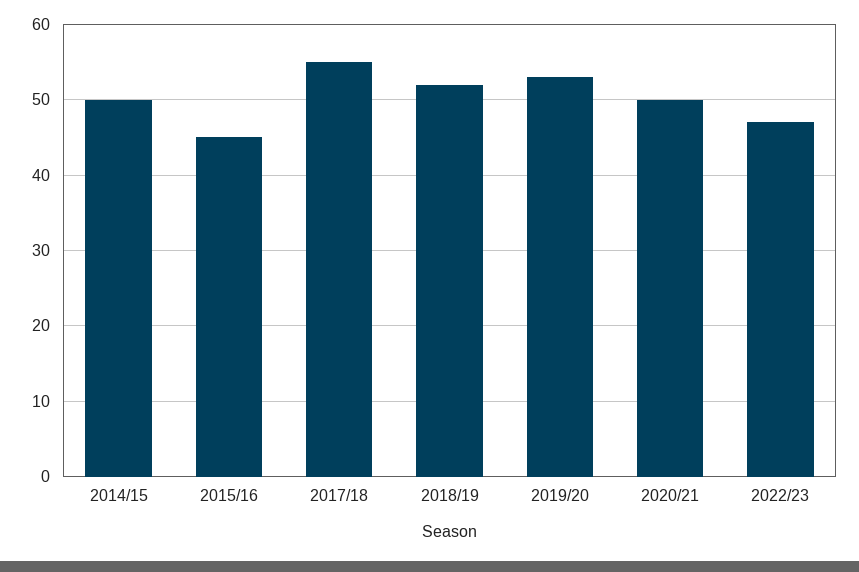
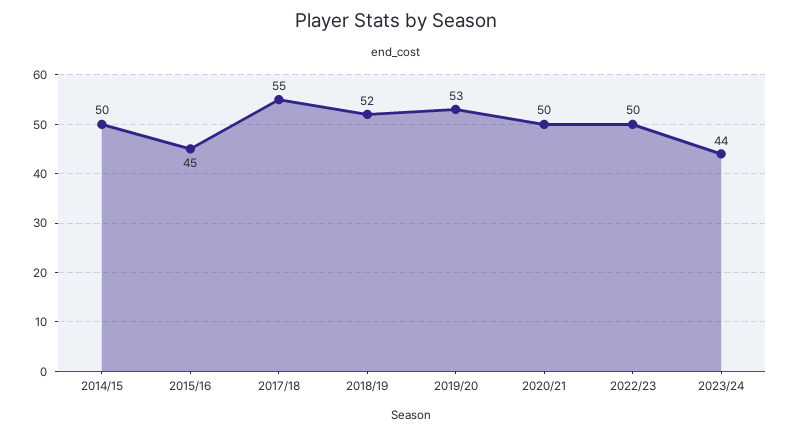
2022/23: 47 -> 50
2023/24: none -> 44

